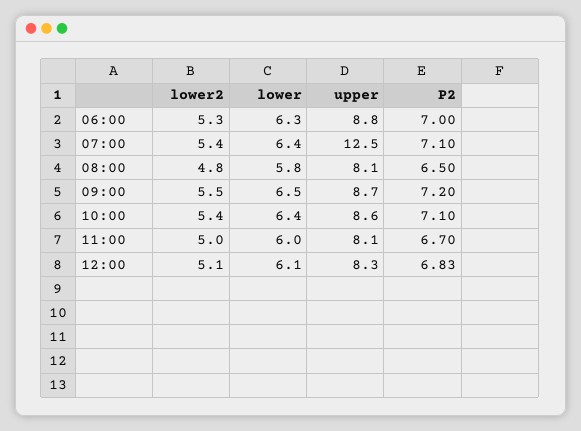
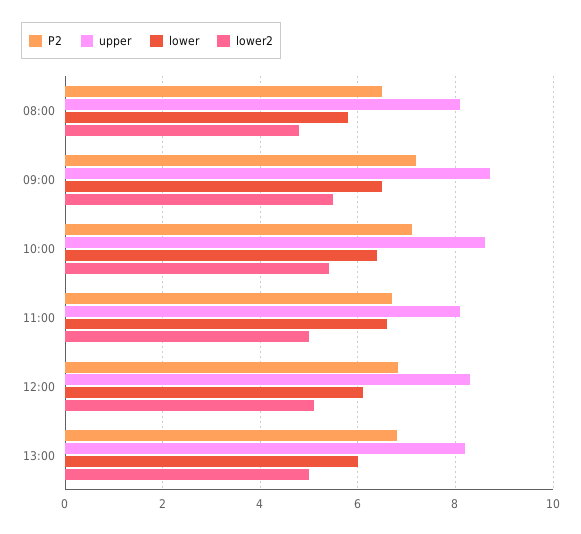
lower2, 06:00: 5.3 -> none
lower, 06:00: 6.3 -> none
upper, 06:00: 8.8 -> none
P2, 06:00: 7 -> none
lower2, 07:00: 5.4 -> none
lower, 07:00: 6.4 -> none
upper, 07:00: 12.5 -> none
P2, 07:00: 7.1 -> none
lower, 11:00: 6 -> 6.6
P2, 13:00: none -> 6.8
upper, 13:00: none -> 8.2
lower, 13:00: none -> 6
lower2, 13:00: none -> 5

